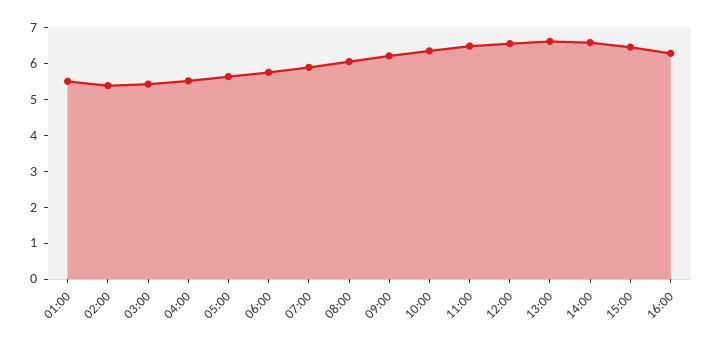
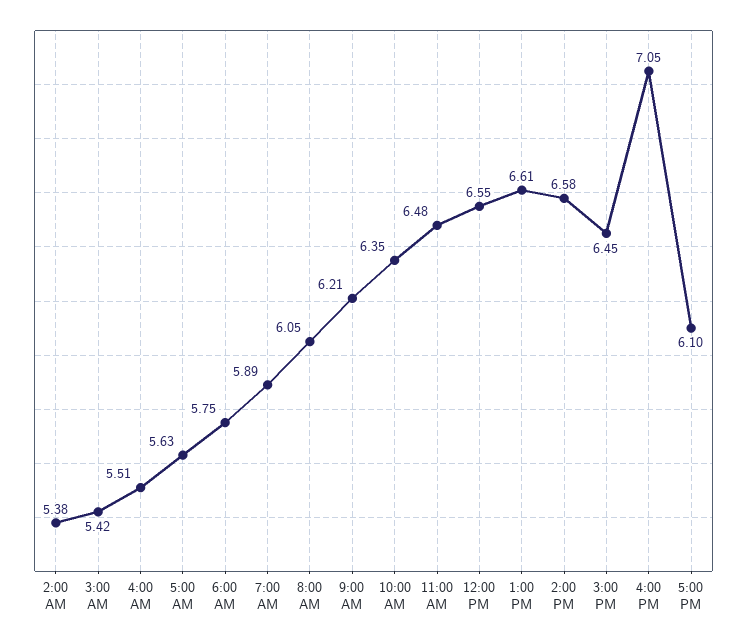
01:00: 5.5 -> none
16:00: 6.25 -> 7.05
5:00 PM: none -> 6.1

